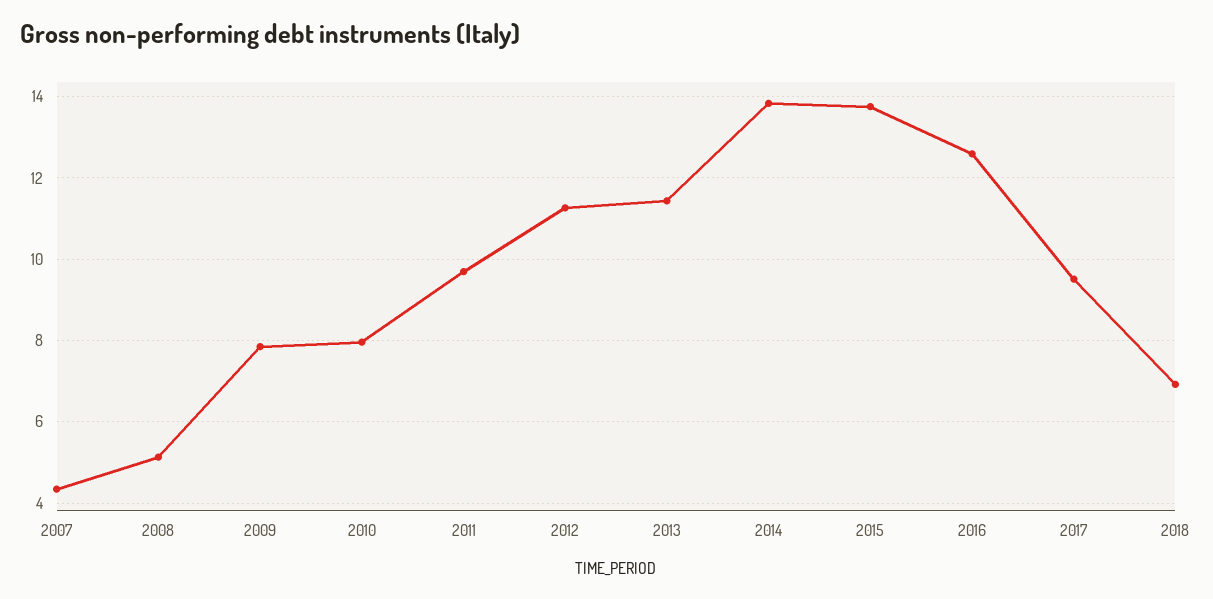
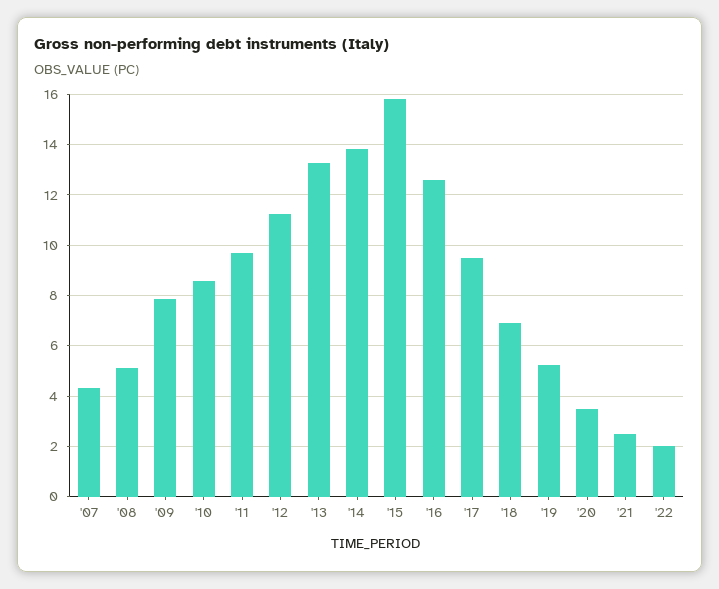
2010: 8 -> 8.5
2013: 11.4 -> 13.25
2015: 13.8 -> 15.75
'19: none -> 5.25
'20: none -> 3.5
'21: none -> 2.5
'22: none -> 2

